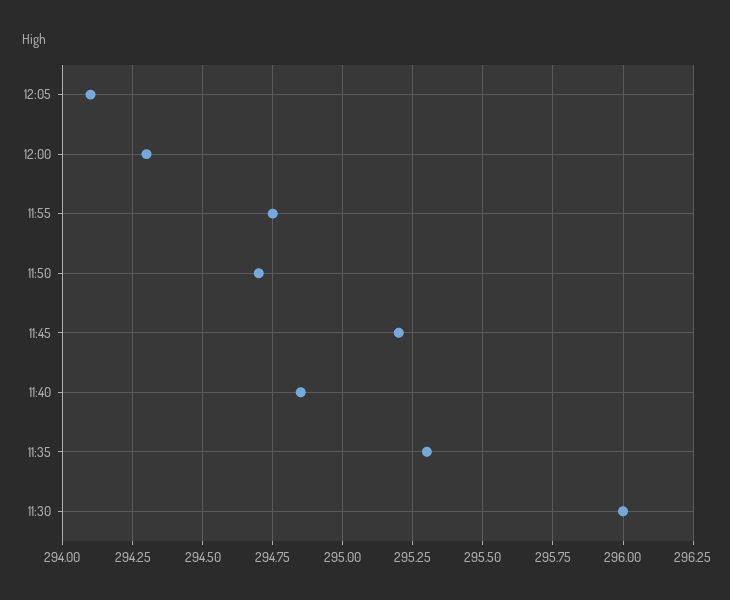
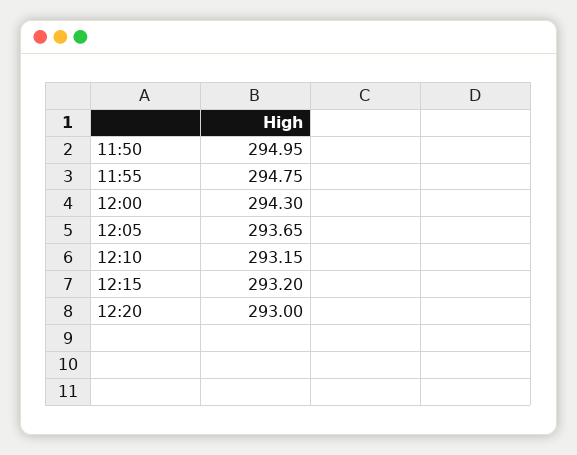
12:05: 294.1 -> 293.65
11:50: 294.7 -> 294.95
11:45: 295.2 -> none
11:40: 294.85 -> none
11:35: 295.3 -> none
11:30: 296 -> none
12:10: none -> 293.15
12:15: none -> 293.2
12:20: none -> 293

